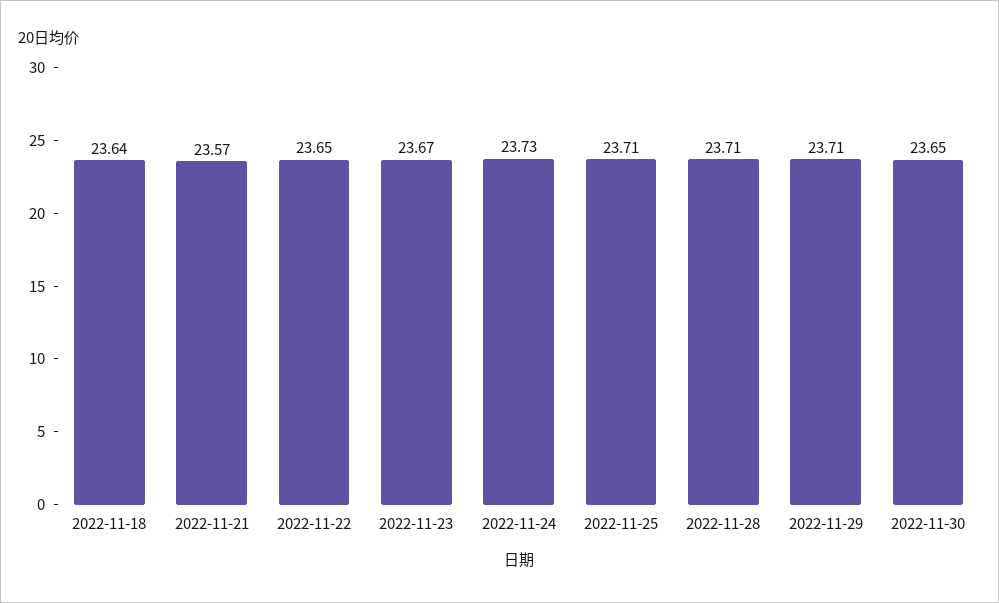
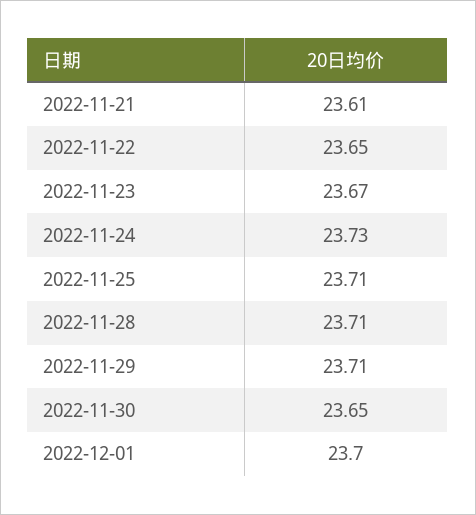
2022-11-18: 23.64 -> none
2022-11-21: 23.57 -> 23.61
2022-12-01: none -> 23.7

